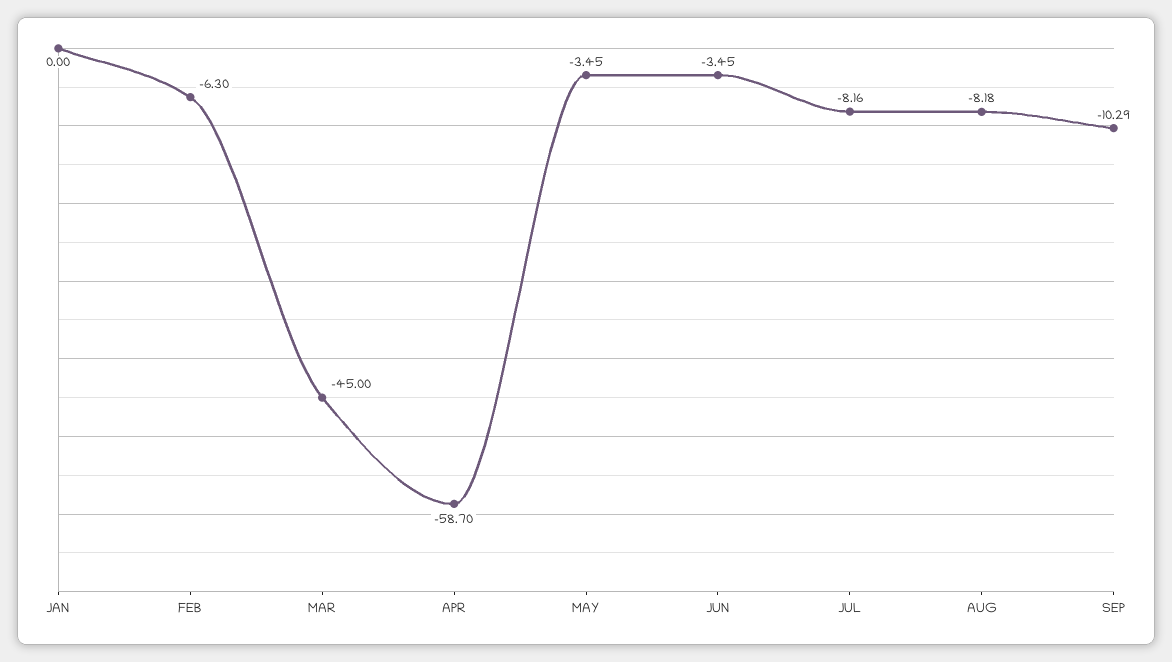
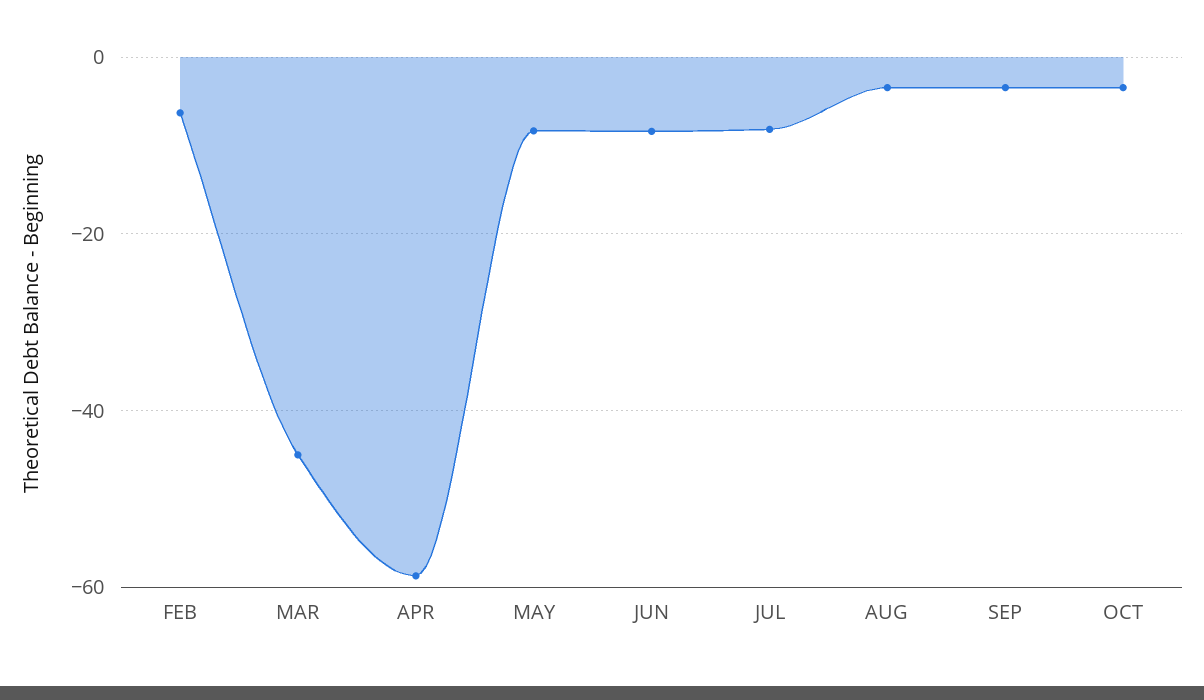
JAN: 0 -> none
MAY: -3.45 -> -8
JUN: -3.45 -> -8
AUG: -8.18 -> -4
SEP: -10.29 -> -4
OCT: none -> -4

